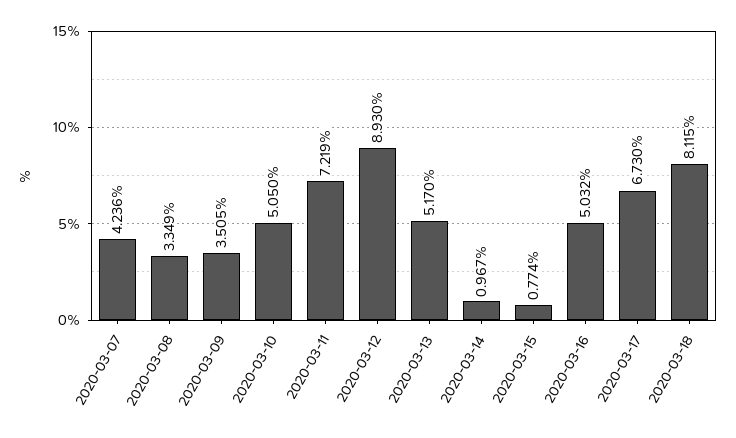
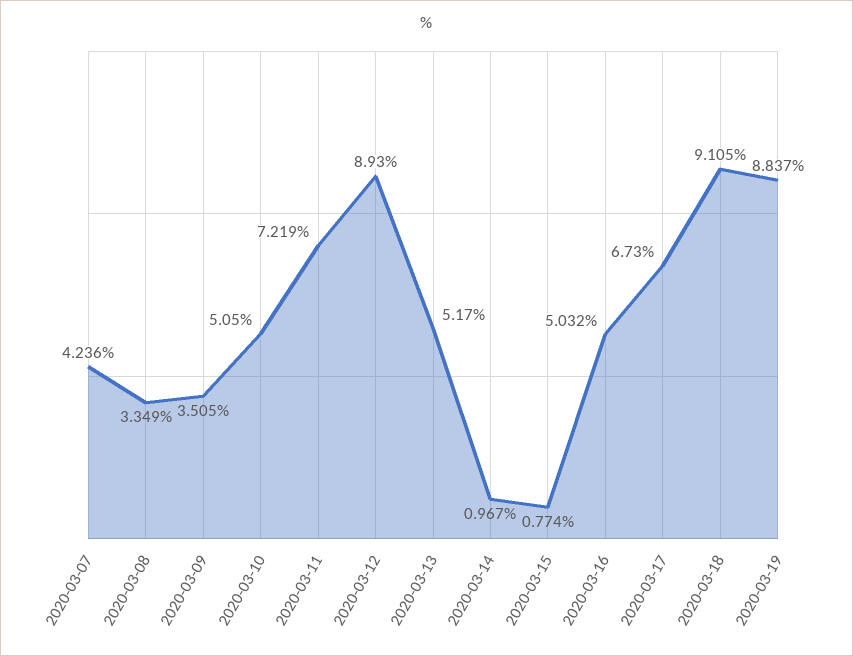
2020-03-18: 8.115 -> 9.105
2020-03-19: none -> 8.837

